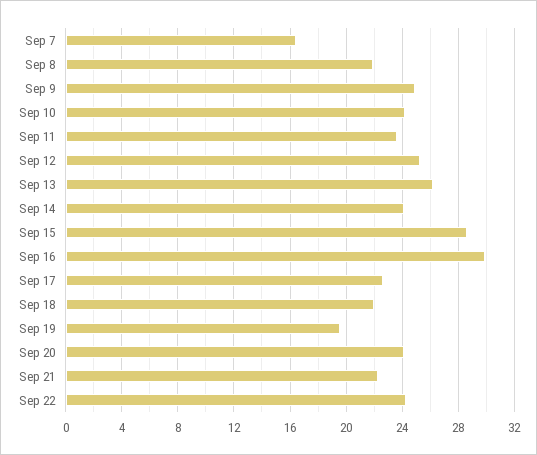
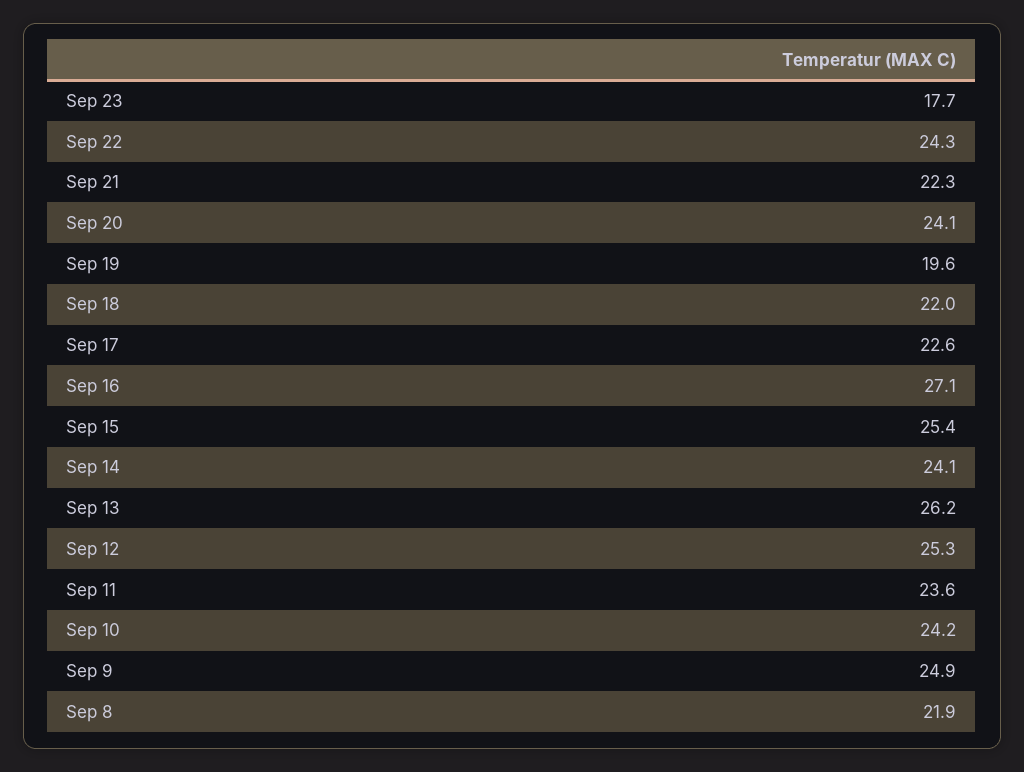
Sep 7: 16.5 -> none
Sep 15: 28.5 -> 25.4
Sep 16: 30 -> 27.1
Sep 23: none -> 17.7

